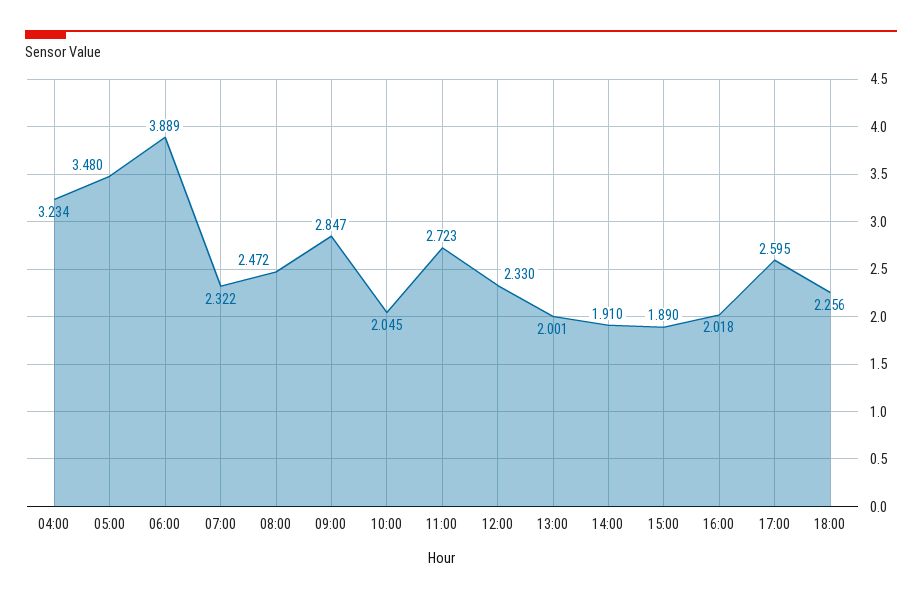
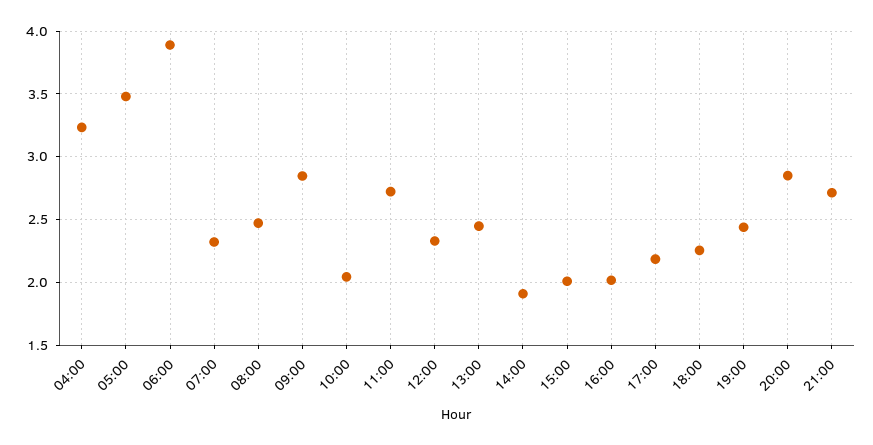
13:00: 2.001 -> 2.45
15:00: 1.89 -> 2
17:00: 2.595 -> 2.2
19:00: none -> 2.45
20:00: none -> 2.85
21:00: none -> 2.7

